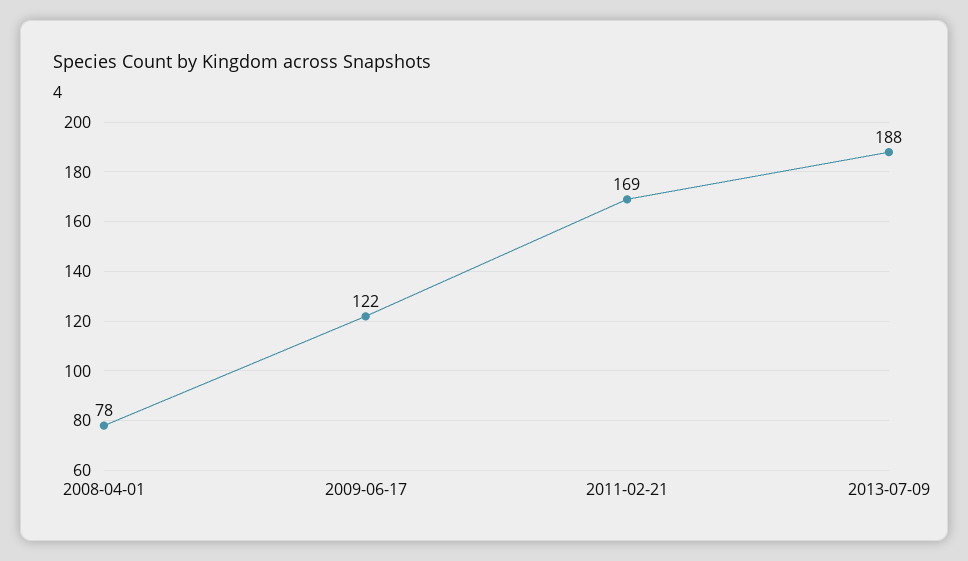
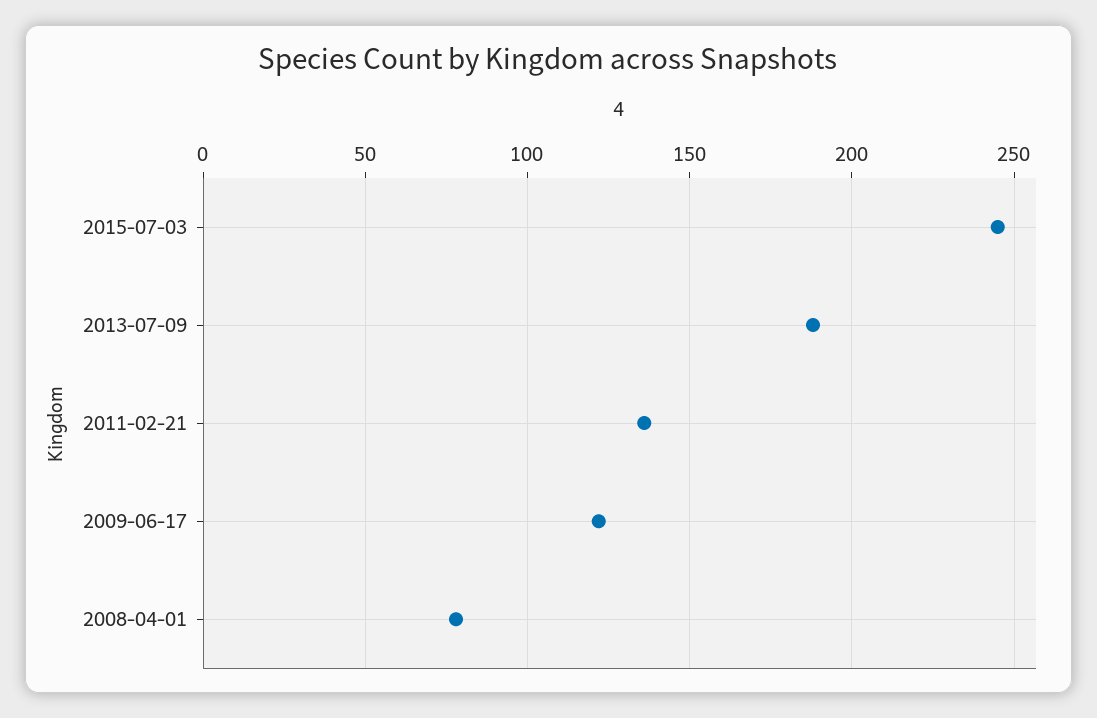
2011-02-21: 169 -> 135
2015-07-03: none -> 245

